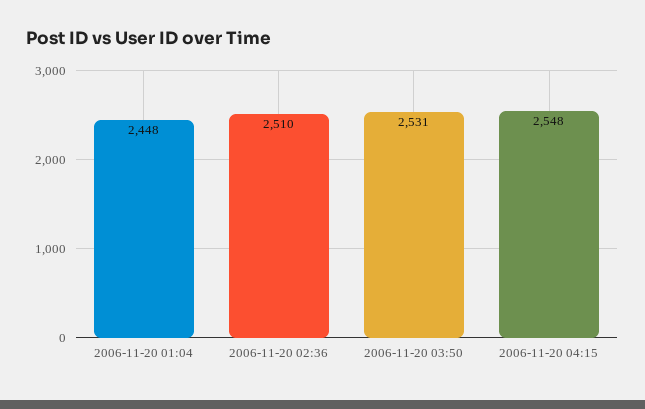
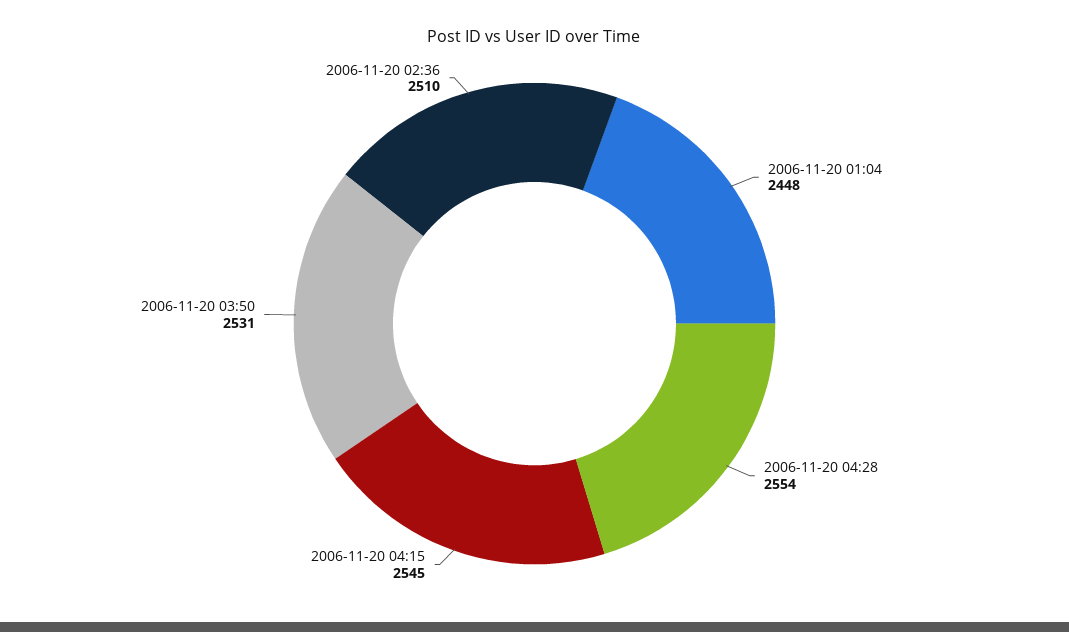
2006-11-20 04:15: 2548 -> 2545
2006-11-20 04:28: none -> 2554

